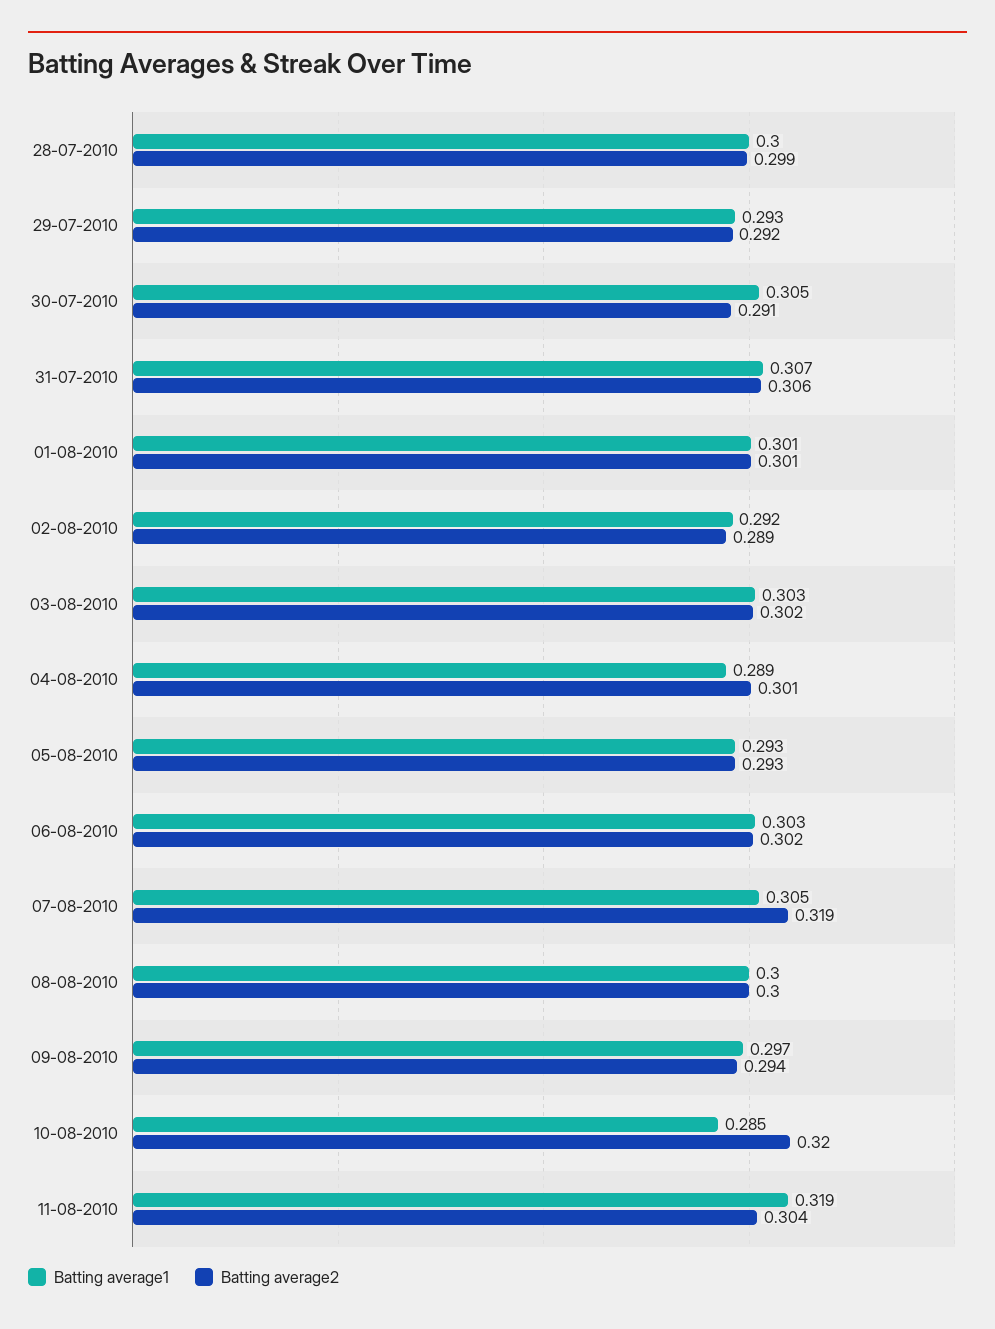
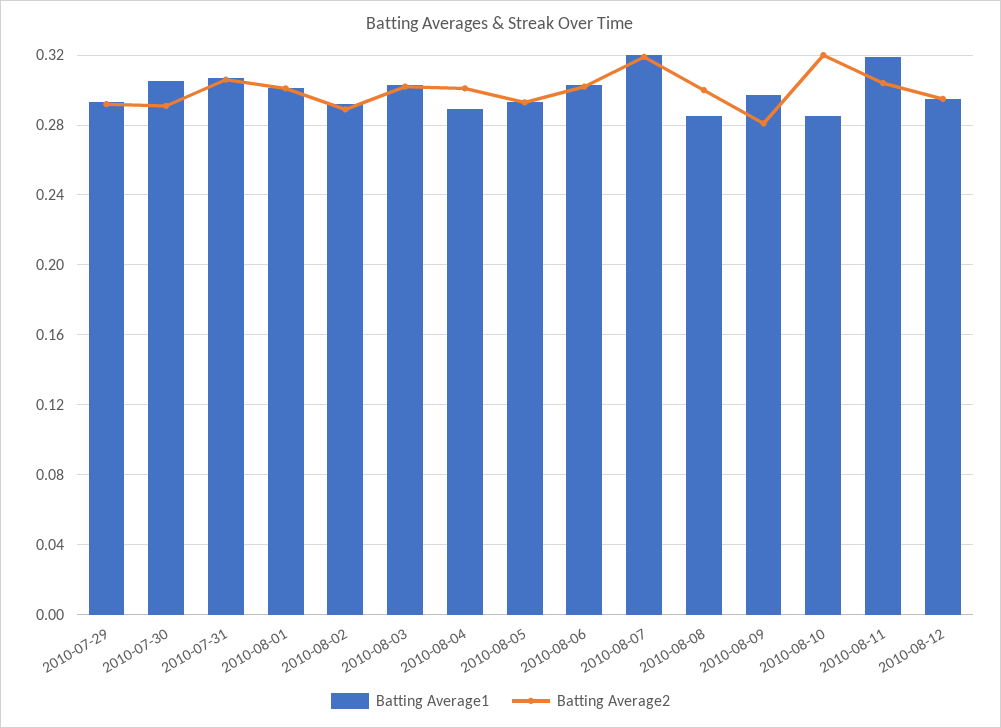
Batting average1, 28-07-2010: 0.3 -> none
Batting average2, 28-07-2010: 0.299 -> none
Batting average1, 07-08-2010: 0.305 -> 0.32
Batting average1, 08-08-2010: 0.3 -> 0.285
Batting average2, 09-08-2010: 0.294 -> 0.28
Batting average1, 2010-08-12: none -> 0.295
Batting average2, 2010-08-12: none -> 0.295

